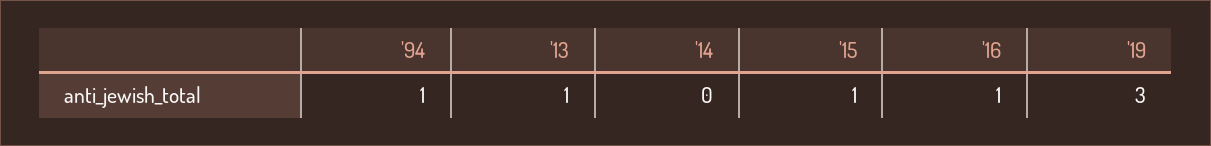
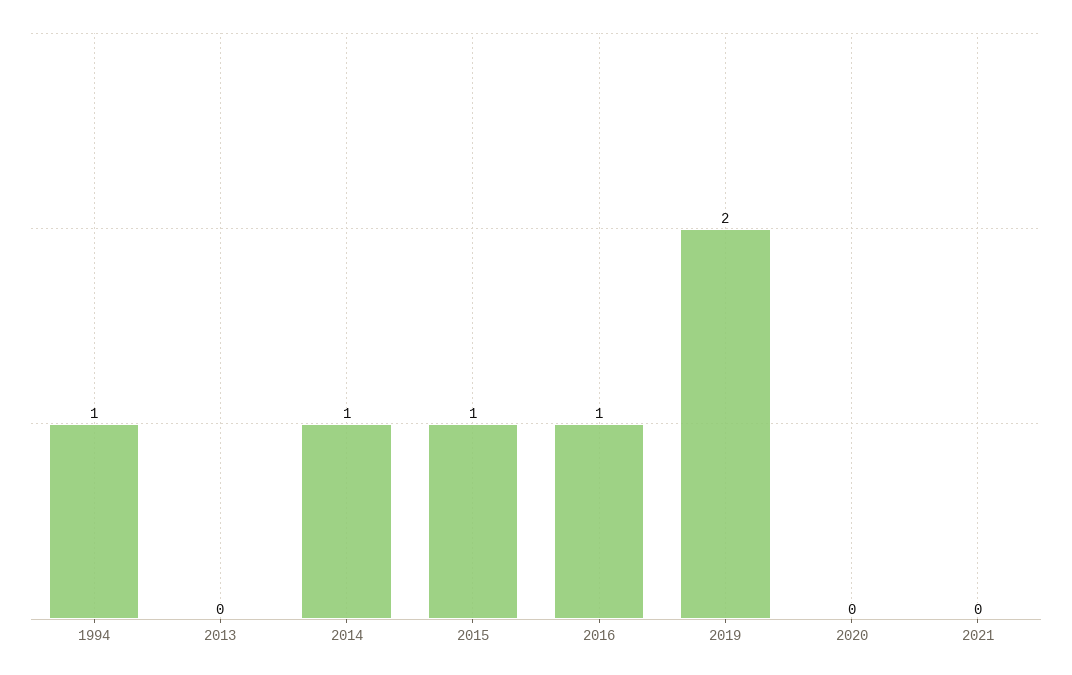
'13: 1 -> 0
'14: 0 -> 1
'19: 3 -> 2
2020: none -> 0
2021: none -> 0

